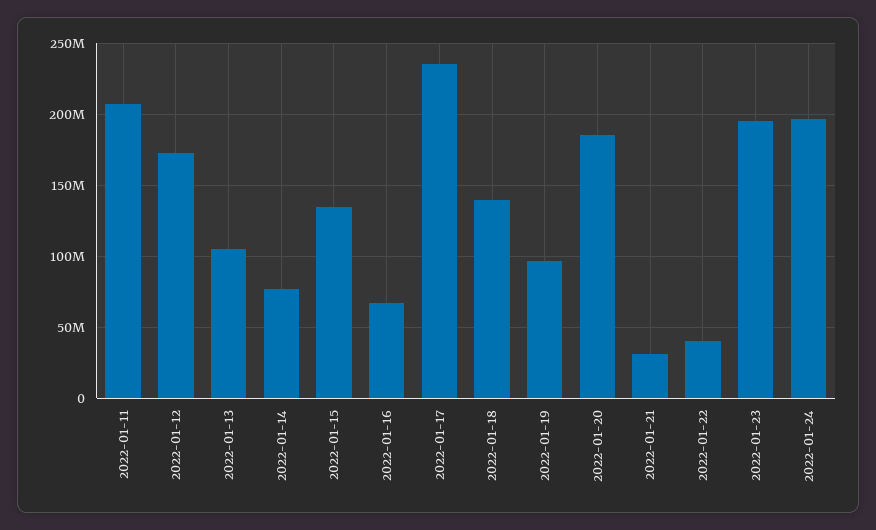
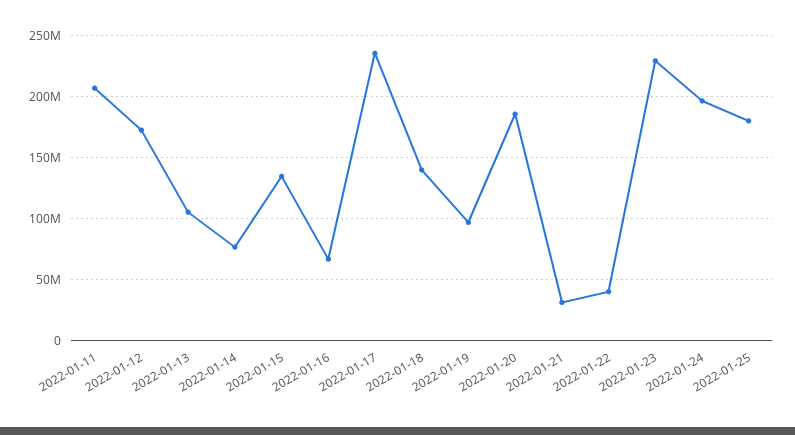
2022-01-23: 195000000 -> 230000000
2022-01-25: none -> 180000000

